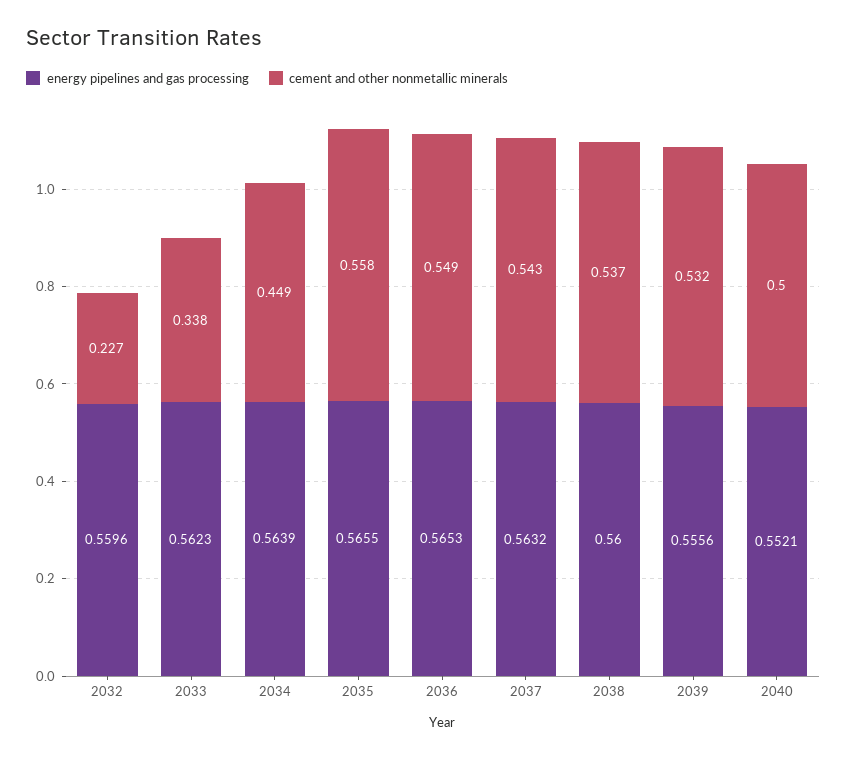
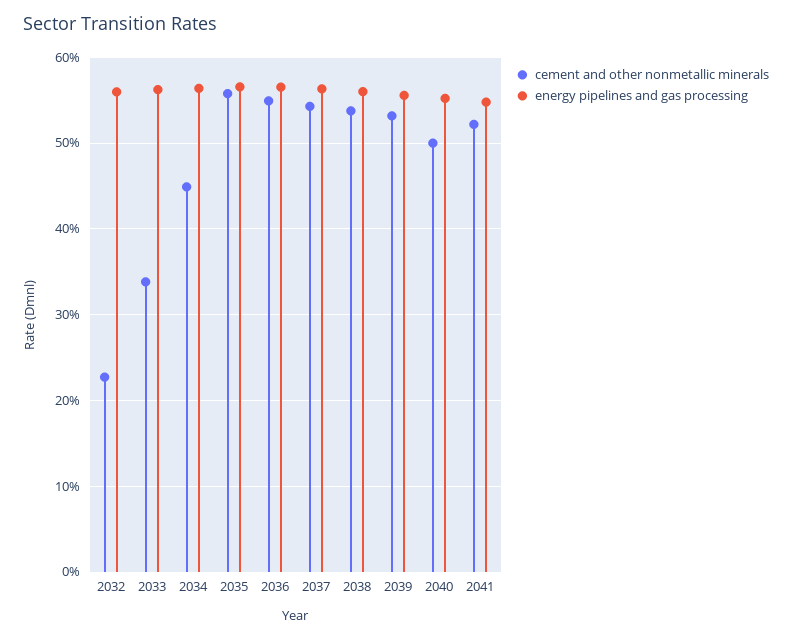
cement and other nonmetallic minerals, 2041: none -> 0.52
energy pipelines and gas processing, 2041: none -> 0.55

